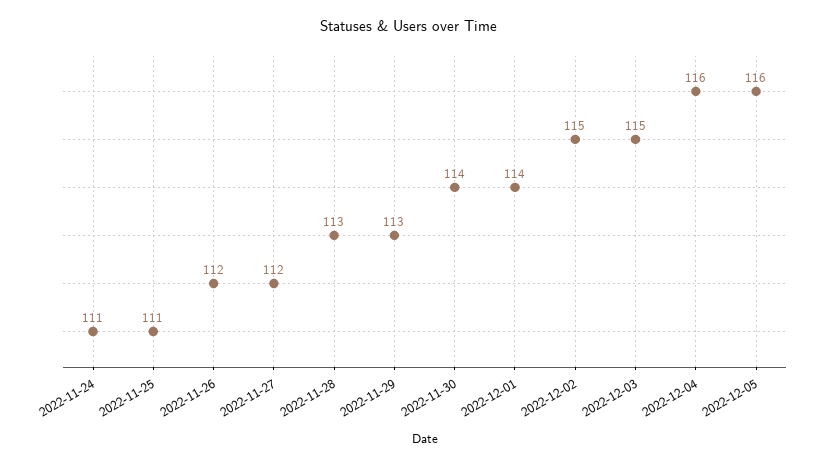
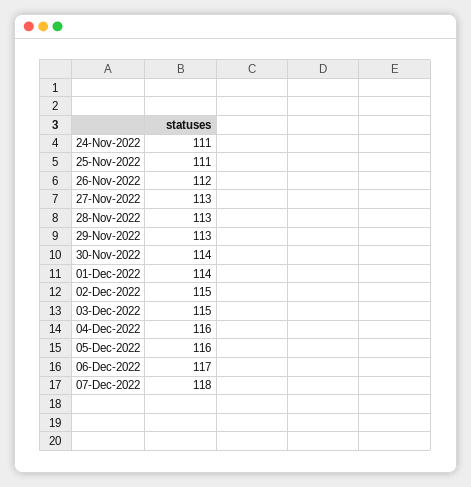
2022-11-27: 112 -> 113
06-Dec-2022: none -> 117
07-Dec-2022: none -> 118

